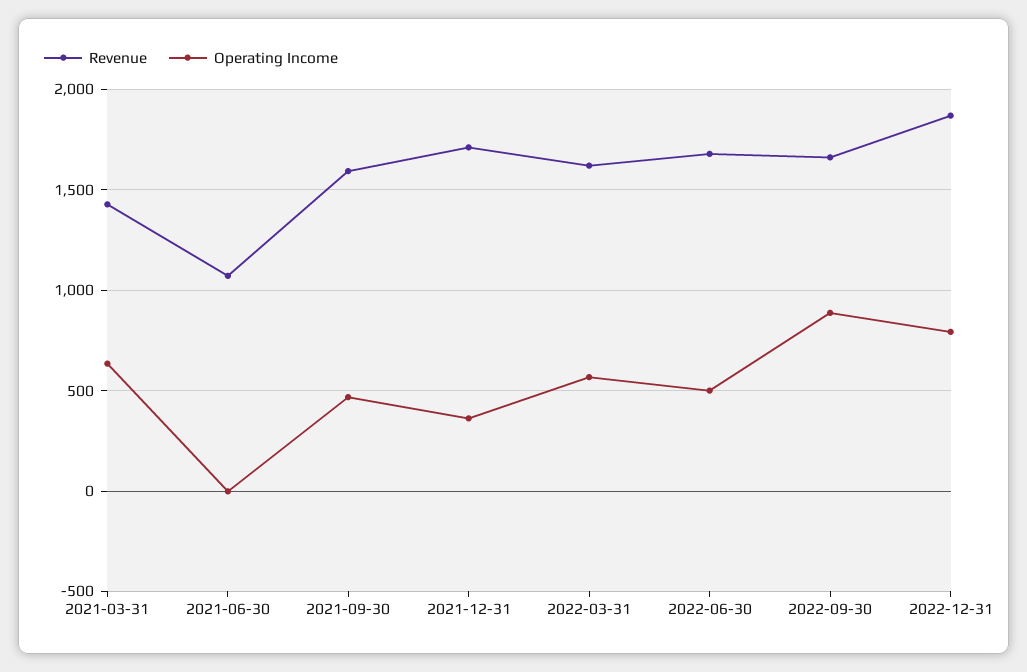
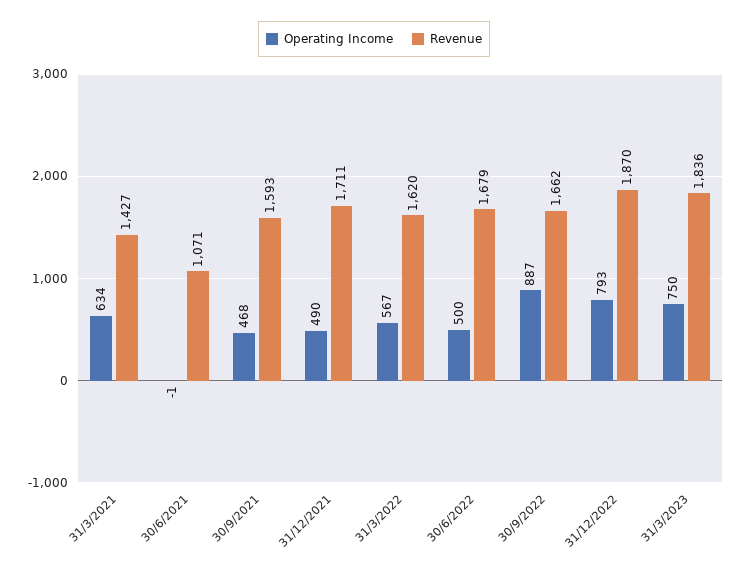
Operating Income, 2021-12-31: 350 -> 490
Operating Income, 31/3/2023: none -> 750
Revenue, 31/3/2023: none -> 1836

